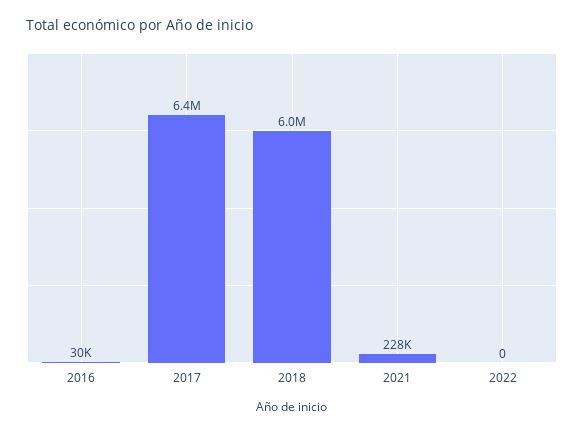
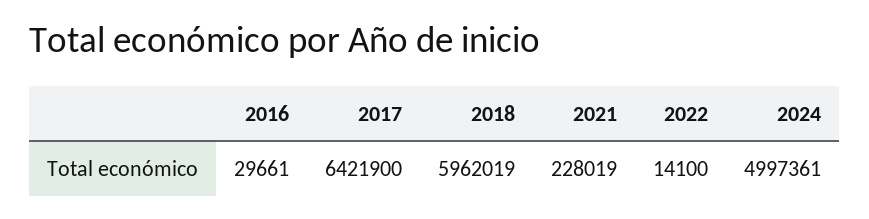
2022: 0 -> 14100
2024: none -> 4997361

